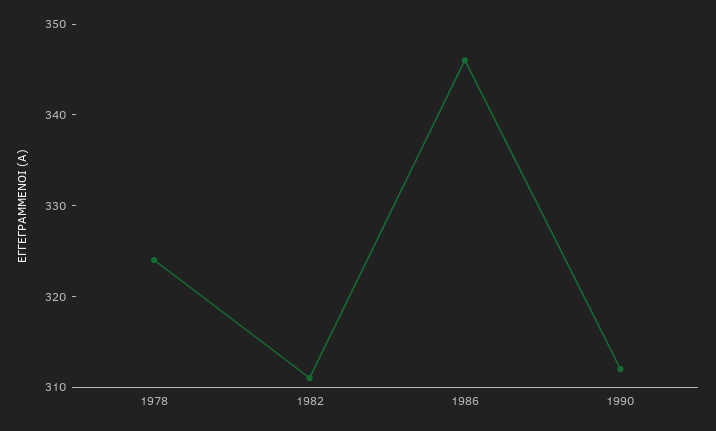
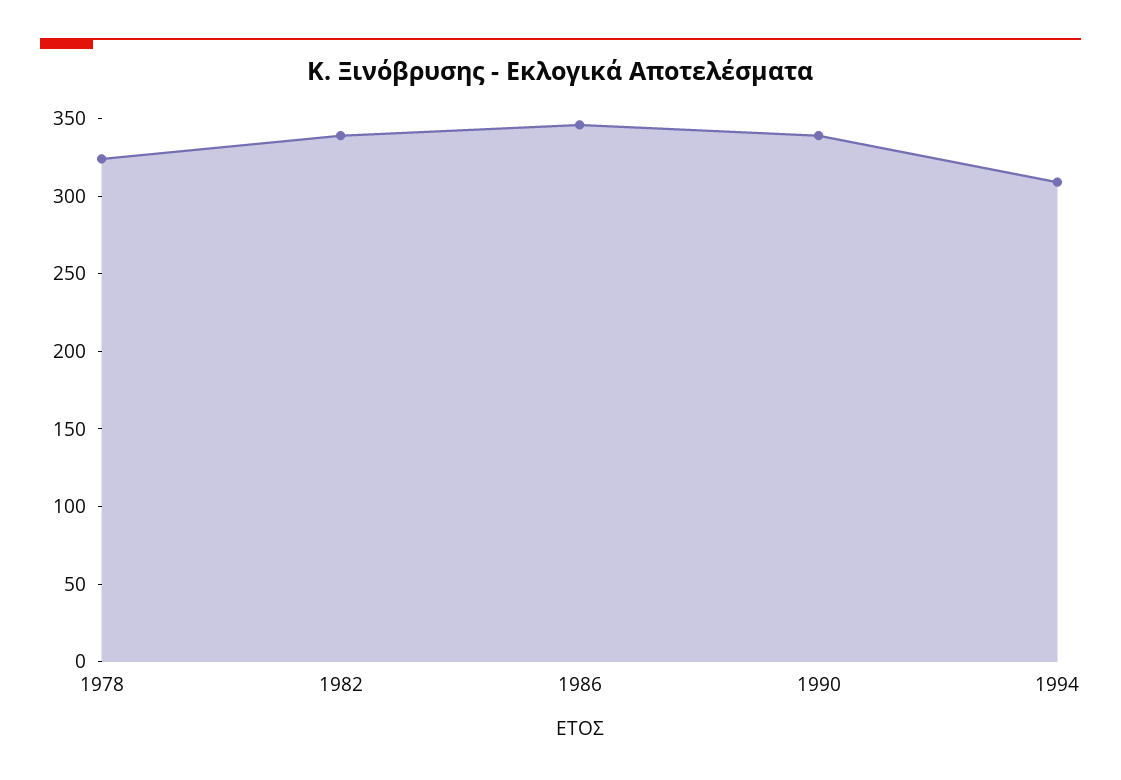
1982: 311 -> 340
1990: 312 -> 340
1994: none -> 310

